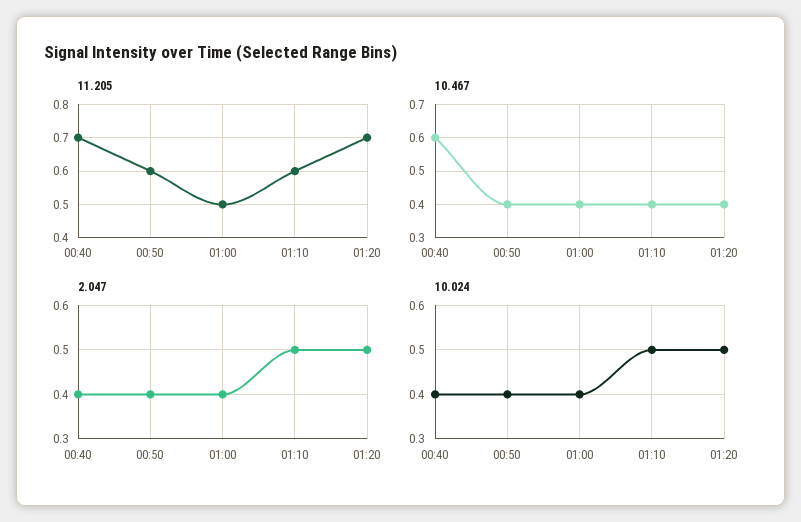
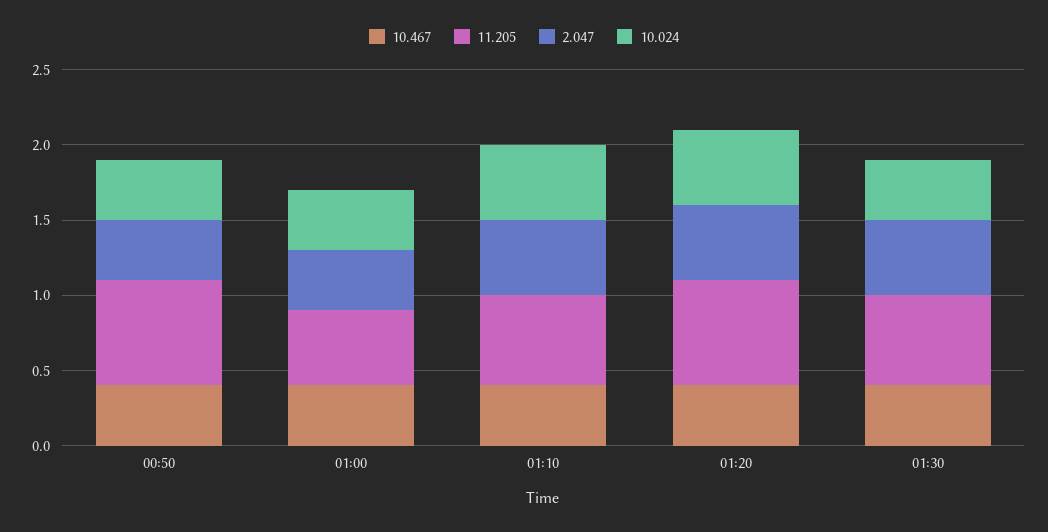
11.205, 00:40: 0.7 -> none
11.205, 00:50: 0.6 -> 0.7
10.467, 00:40: 0.6 -> none
2.047, 00:40: 0.4 -> none
10.024, 00:40: 0.4 -> none
10.467, 01:30: none -> 0.4
11.205, 01:30: none -> 0.6
2.047, 01:30: none -> 0.5
10.024, 01:30: none -> 0.4

